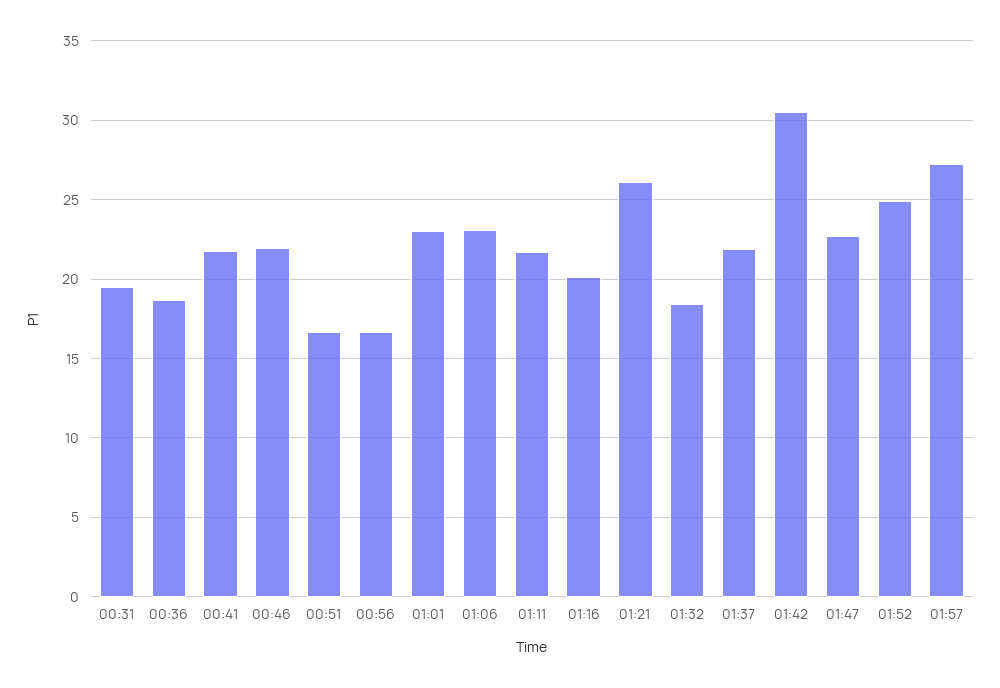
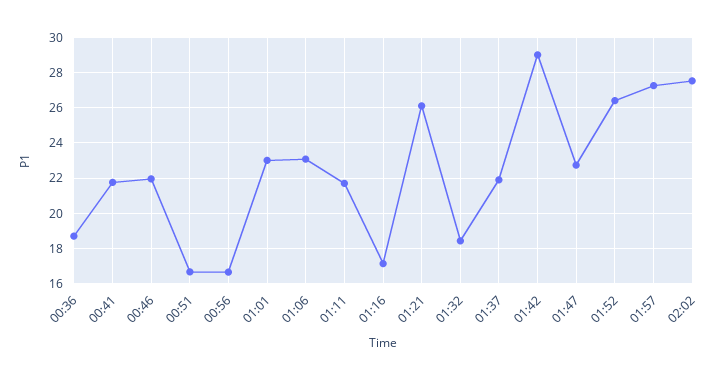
00:31: 19.5 -> none
01:16: 20 -> 17
01:42: 30.5 -> 29
01:52: 25 -> 26.5
02:02: none -> 27.5

